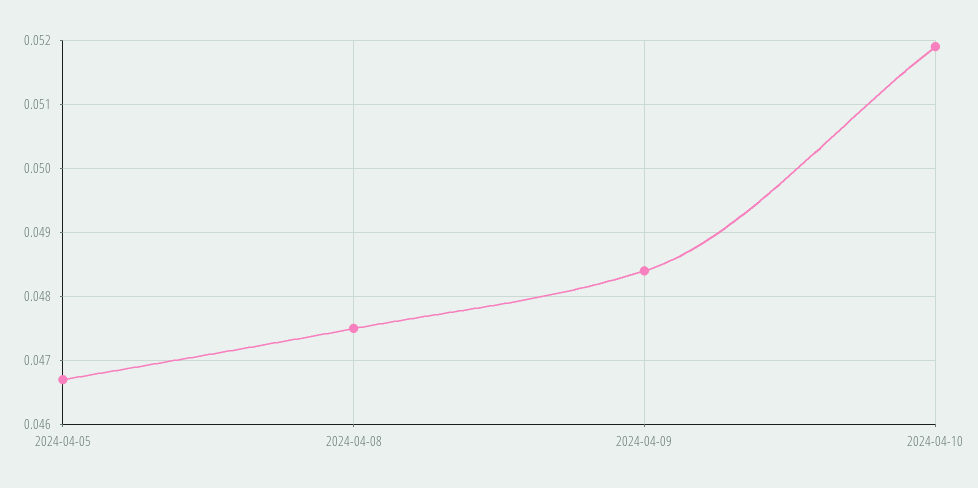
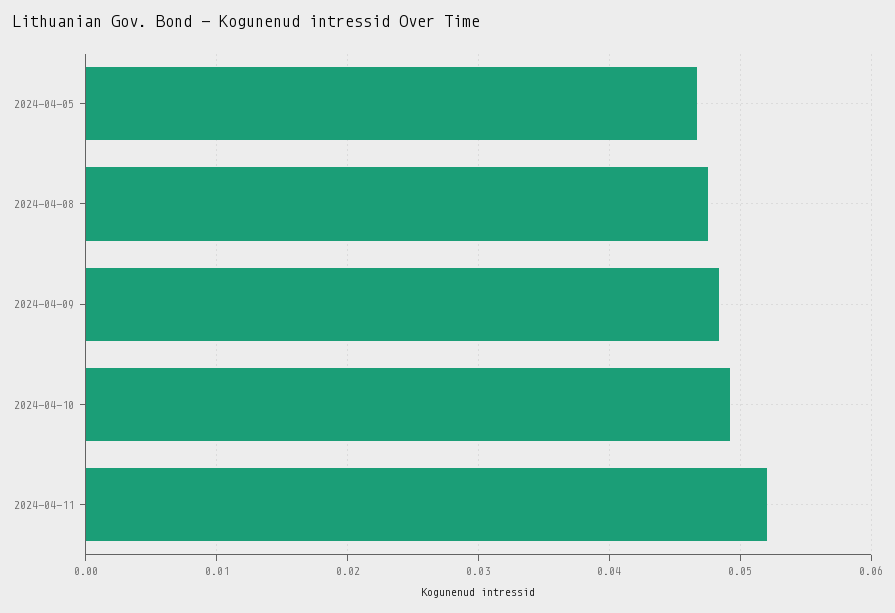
2024-04-10: 0.0519 -> 0.049
2024-04-11: none -> 0.052

